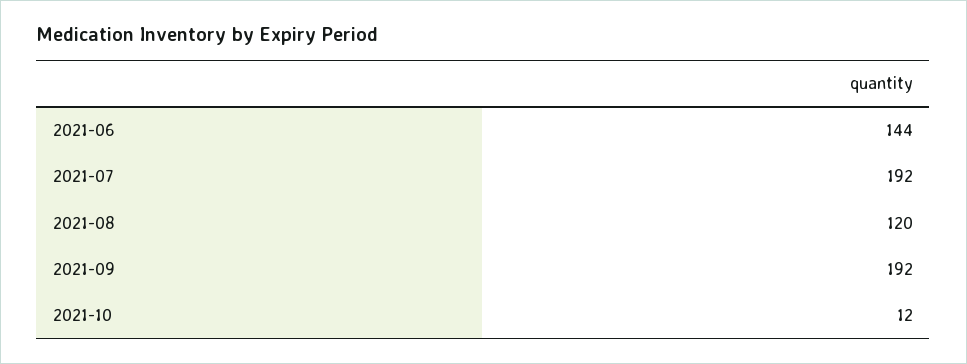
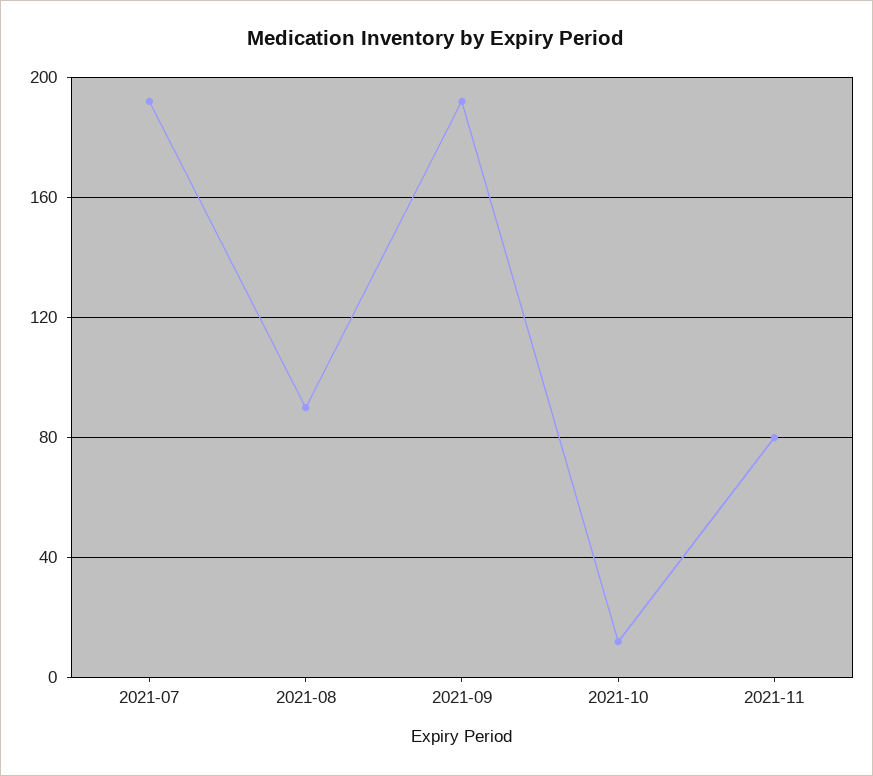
2021-06: 144 -> none
2021-08: 120 -> 90
2021-11: none -> 80

